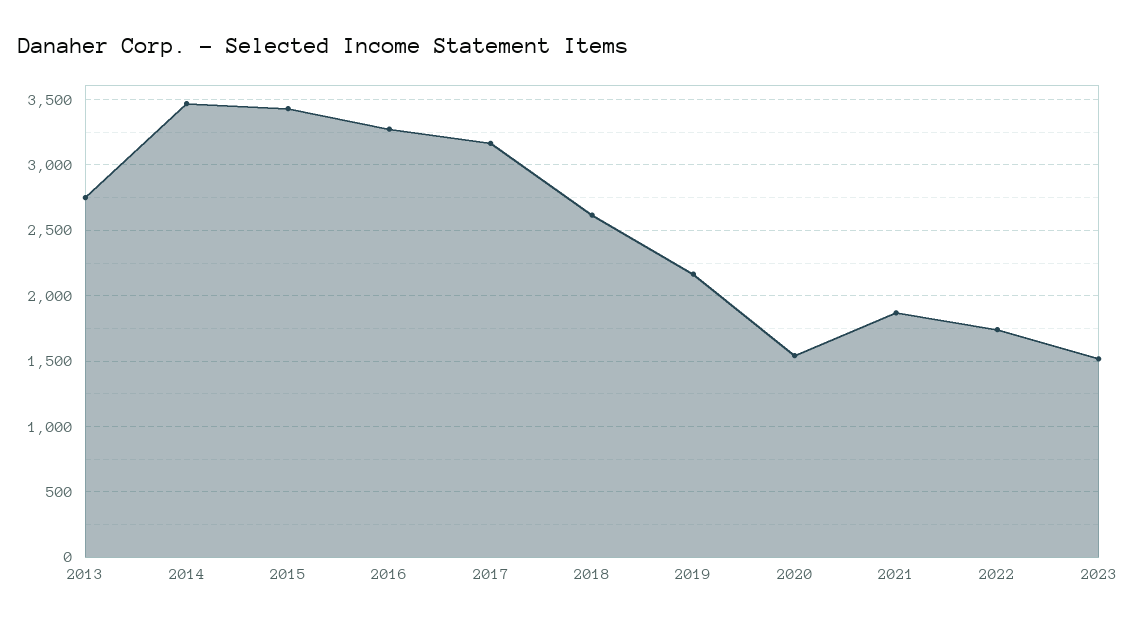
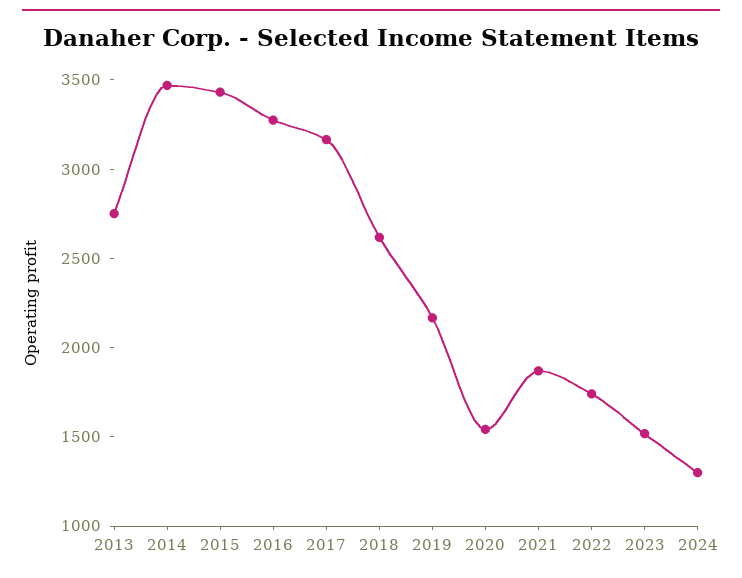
2024: none -> 1300

